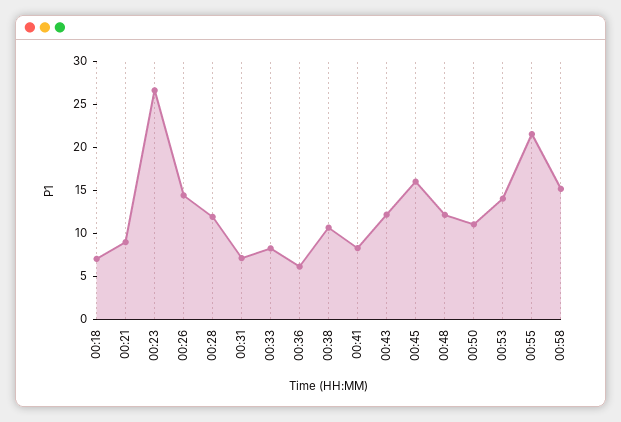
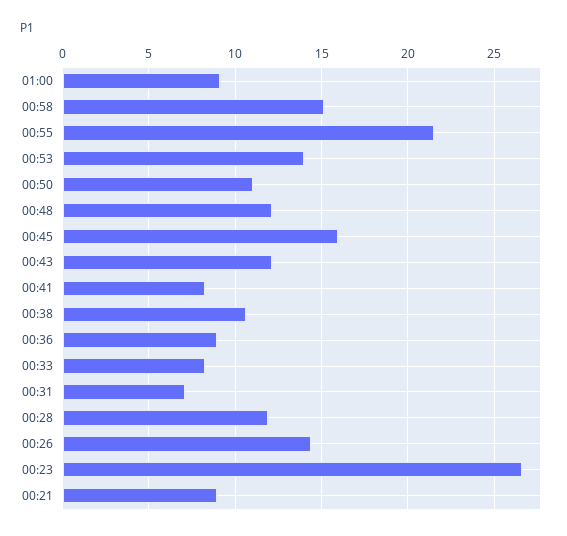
00:18: 7 -> none
00:36: 6 -> 9
01:00: none -> 9

